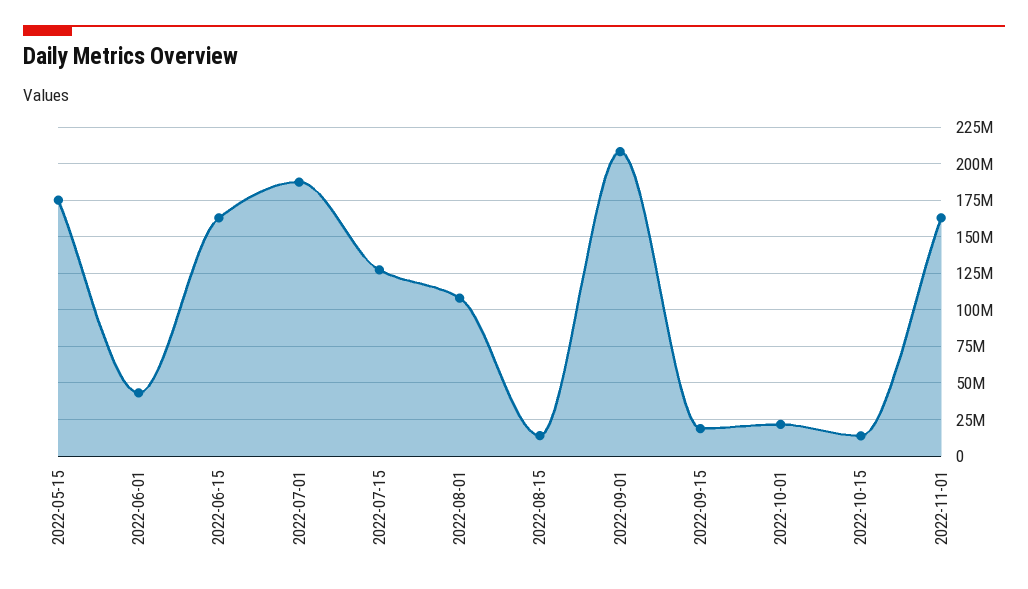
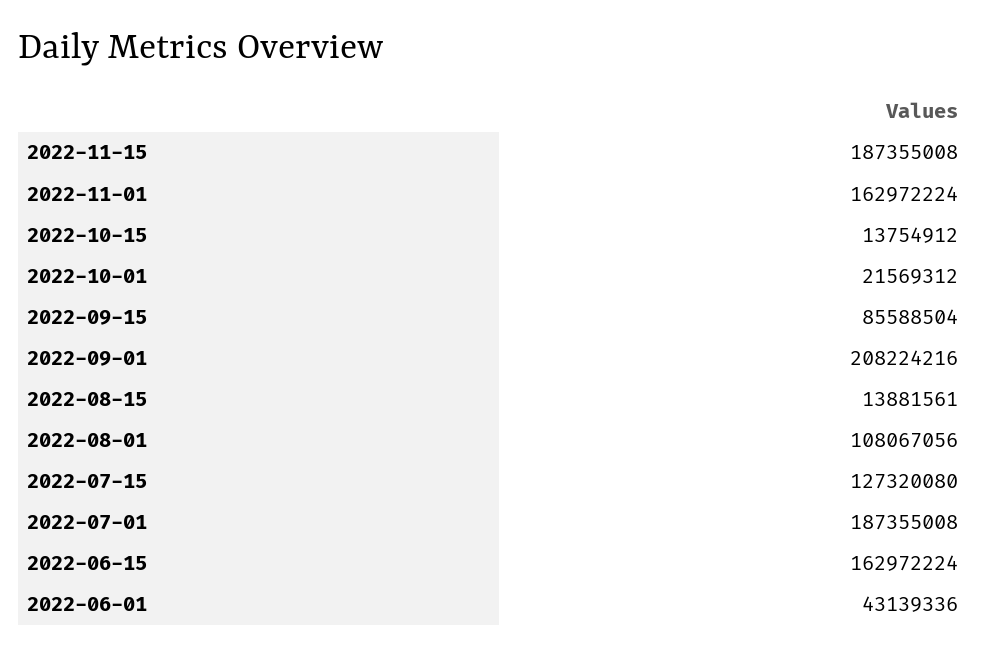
2022-05-15: 175000000 -> none
2022-09-15: 20000000 -> 85588504
2022-11-15: none -> 187355008

